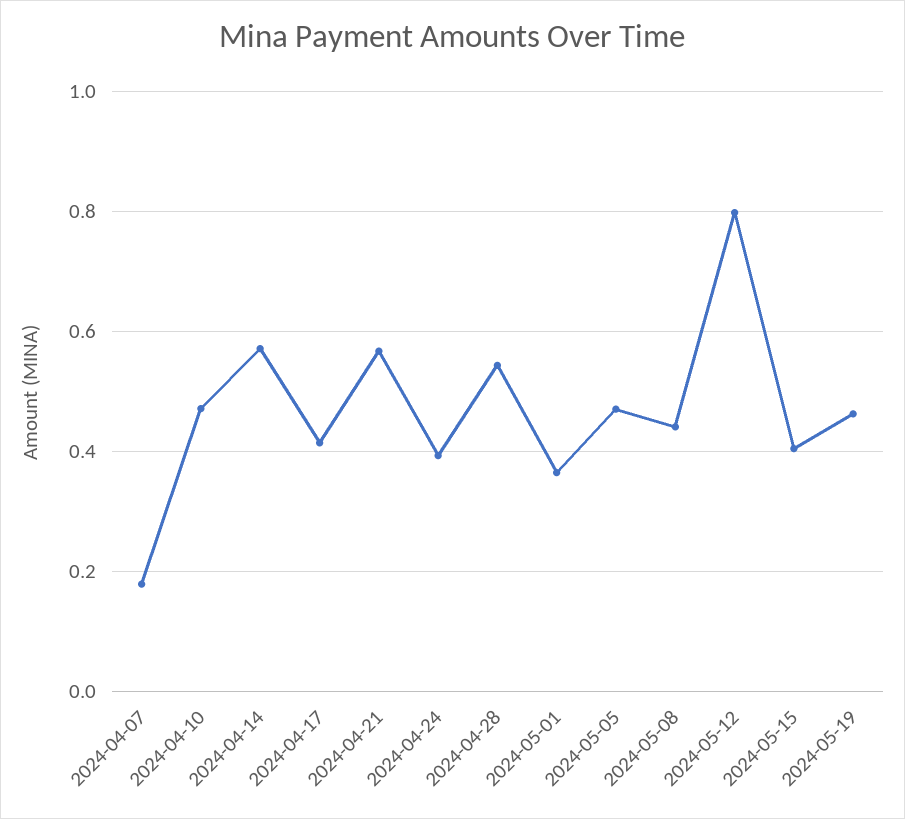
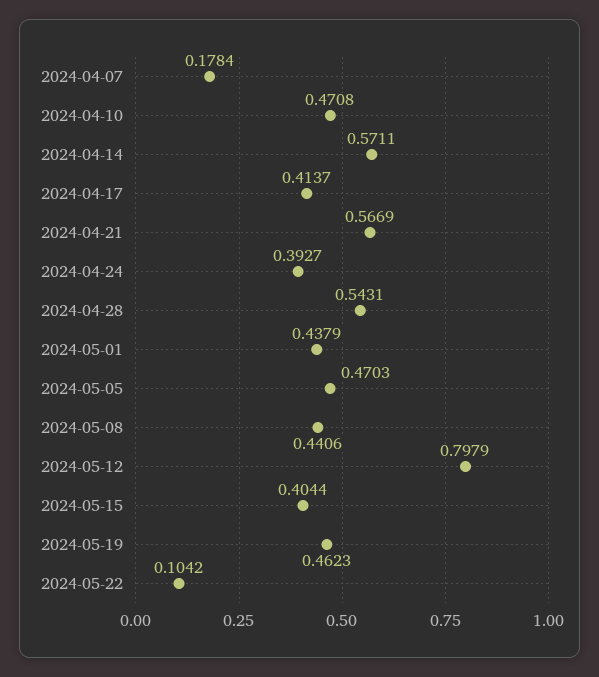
2024-05-01: 0.36 -> 0.4379
2024-05-22: none -> 0.1042

